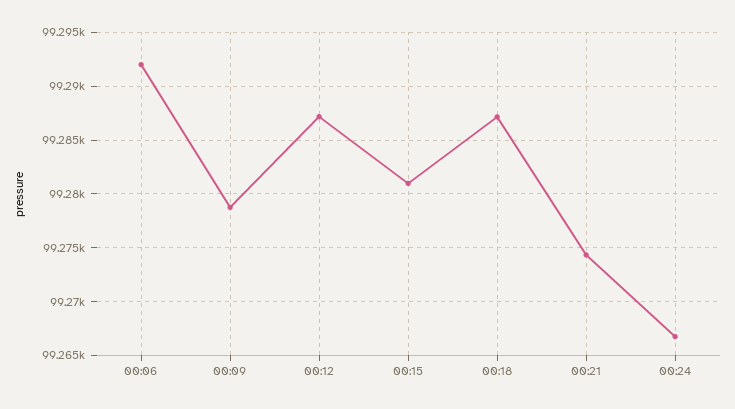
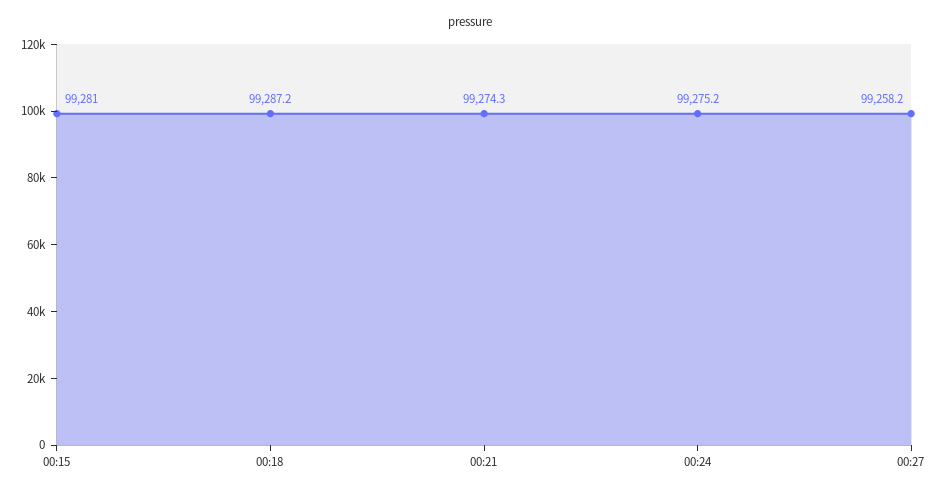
00:06: 99292 -> none
00:09: 99279 -> none
00:12: 99287 -> none
00:24: 99267 -> 99275.2
00:27: none -> 99258.2

